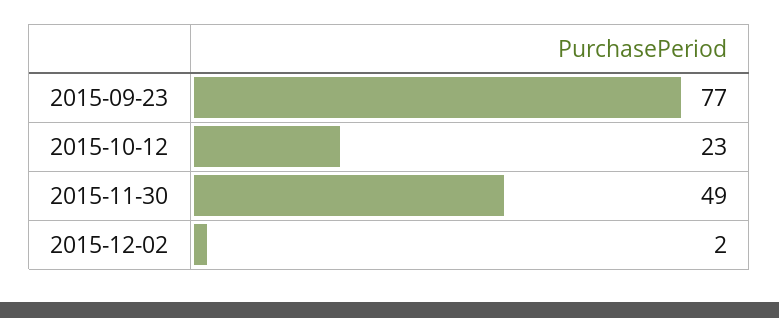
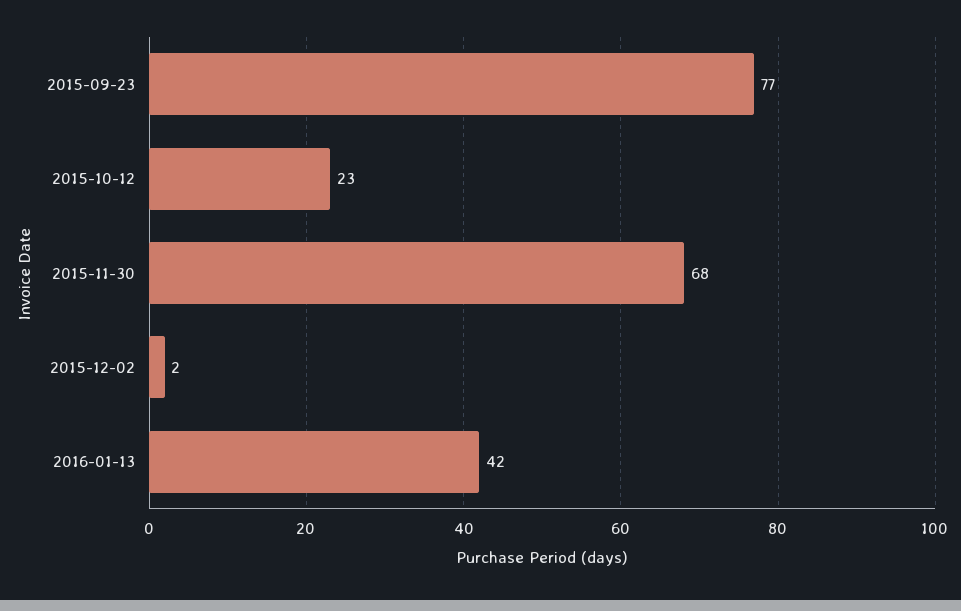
2015-11-30: 49 -> 68
2016-01-13: none -> 42

